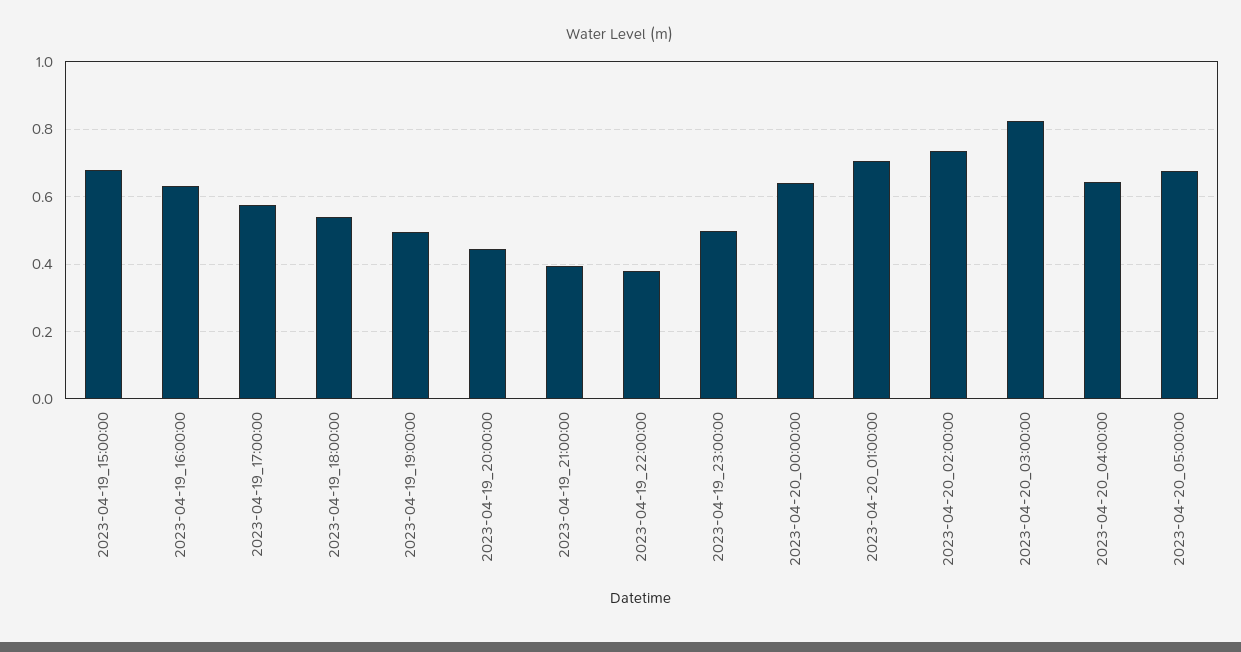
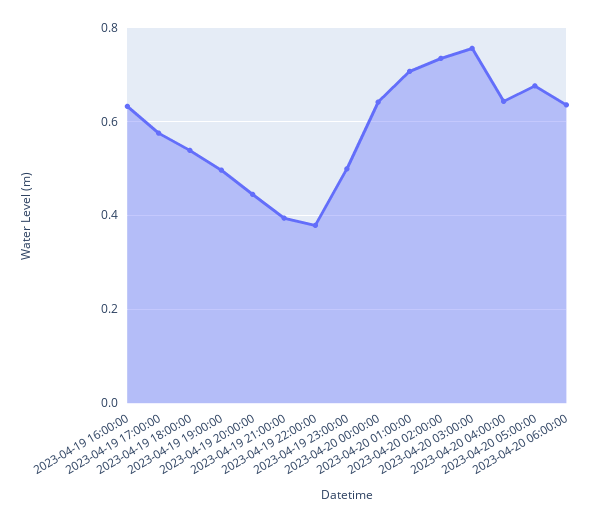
2023-04-19_15:00:00: 0.68 -> none
2023-04-20_03:00:00: 0.82 -> 0.76
2023-04-20 06:00:00: none -> 0.64

